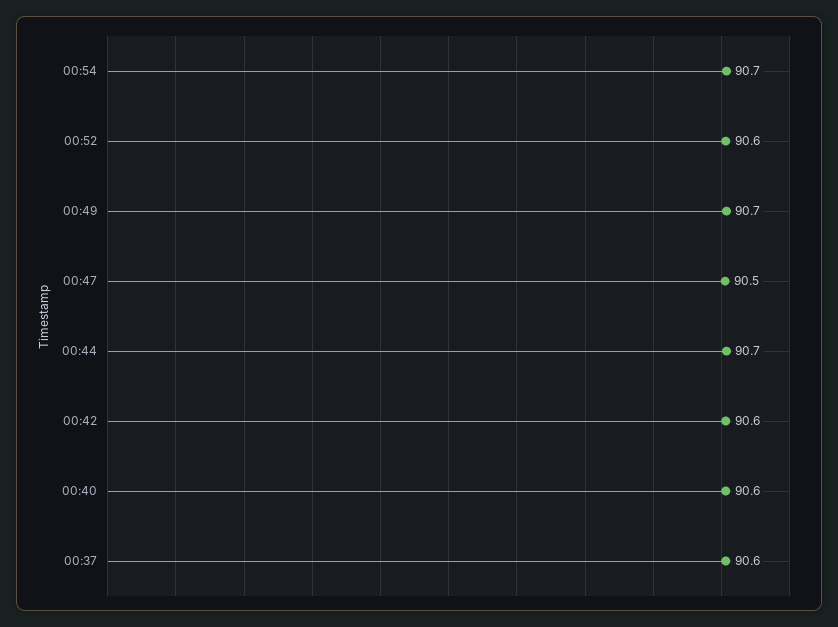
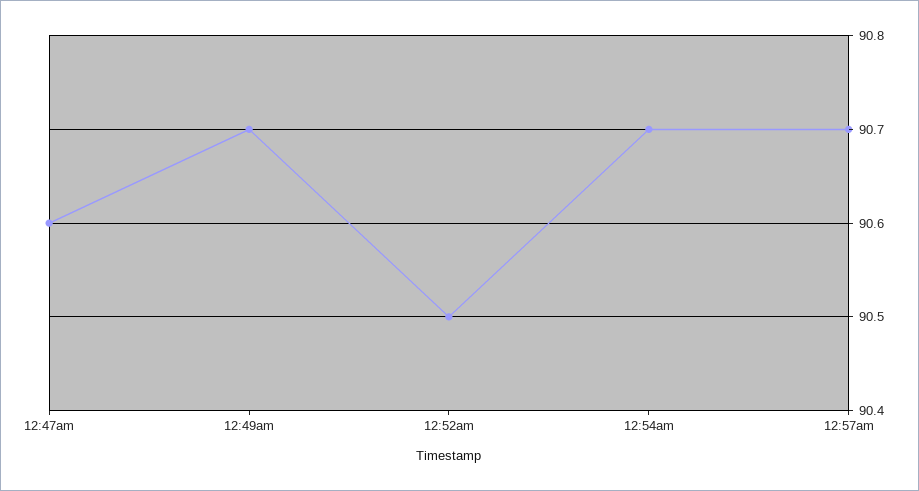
00:52: 90.6 -> 90.5
00:47: 90.5 -> 90.6
00:44: 90.7 -> none
00:42: 90.6 -> none
00:40: 90.6 -> none
00:37: 90.6 -> none
12:57am: none -> 90.7

